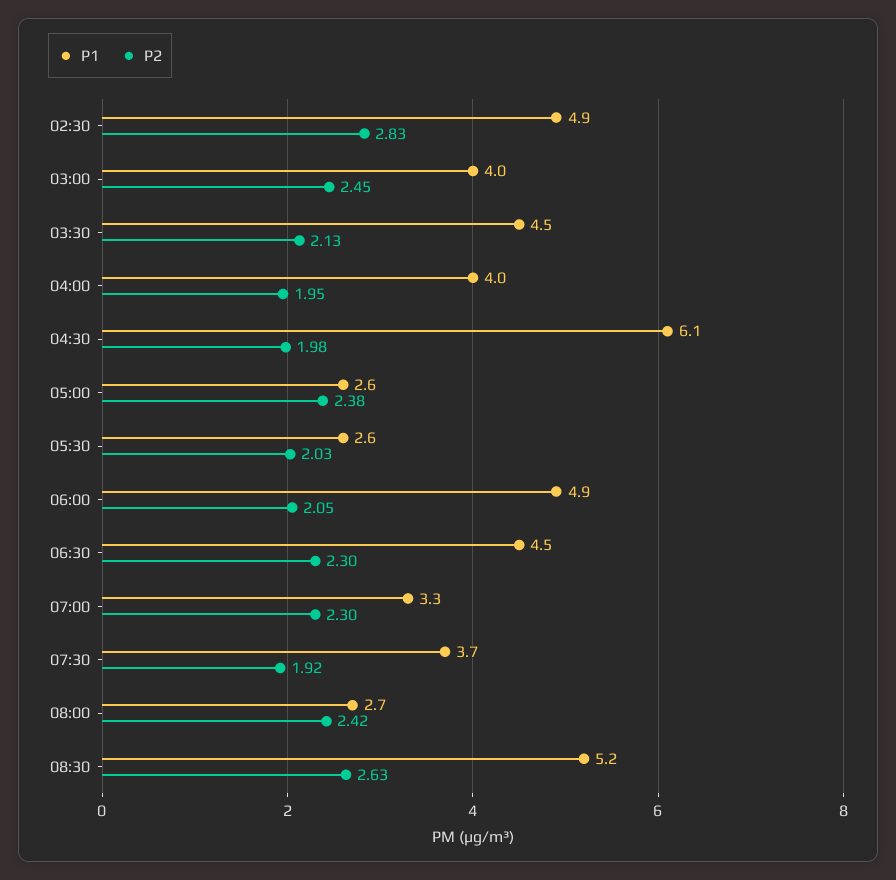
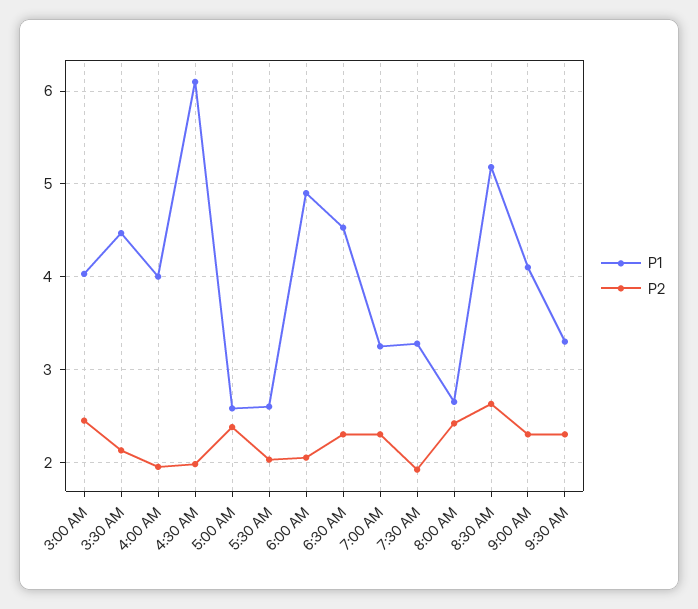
P1, 02:30: 4.9 -> none
P2, 02:30: 2.83 -> none
P1, 07:30: 3.7 -> 3.3
P1, 9:00 AM: none -> 4.1
P2, 9:00 AM: none -> 2.3
P1, 9:30 AM: none -> 3.3
P2, 9:30 AM: none -> 2.3

